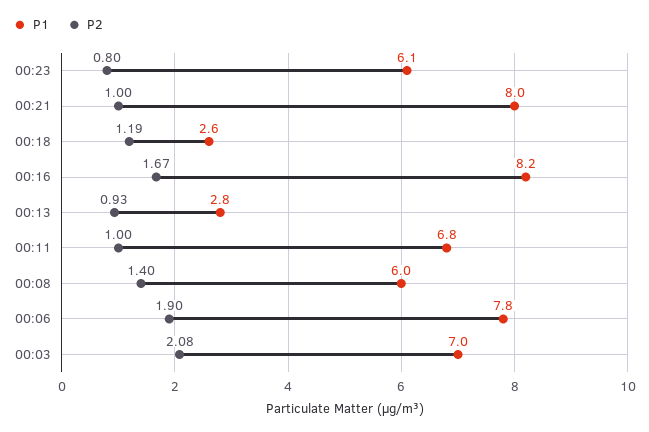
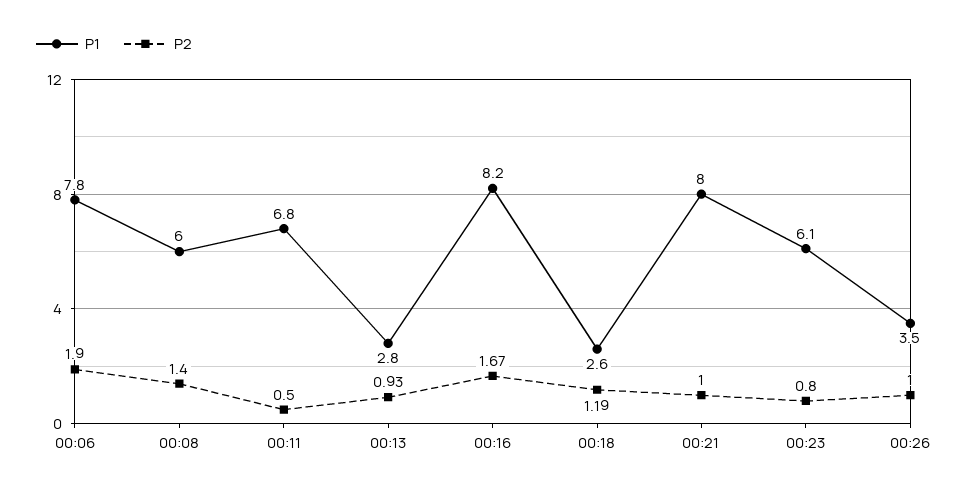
P2, 00:11: 1 -> 0.5
P1, 00:03: 7 -> none
P2, 00:03: 2.08 -> none
P1, 00:26: none -> 3.5
P2, 00:26: none -> 1

